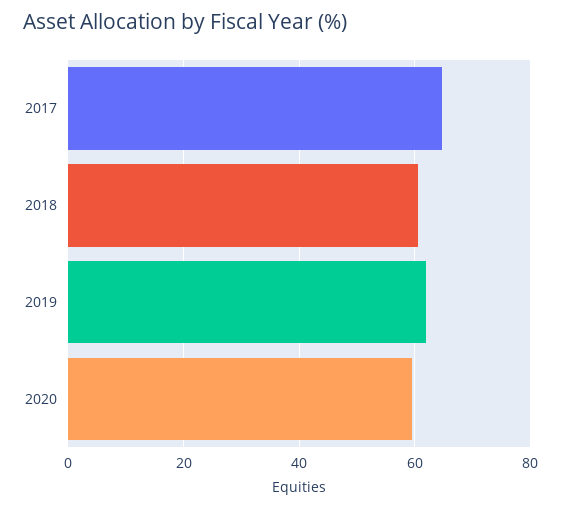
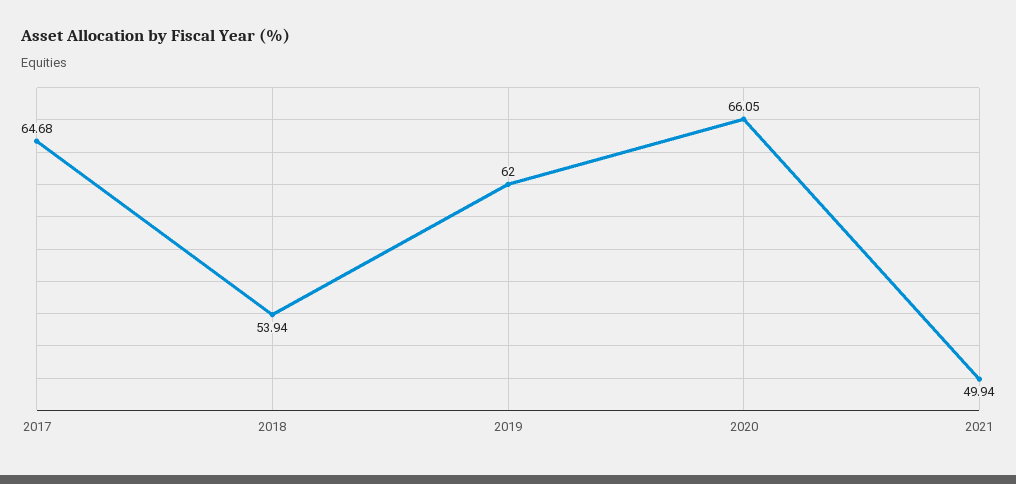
2018: 60 -> 53.94
2020: 60 -> 66.05
2021: none -> 49.94

